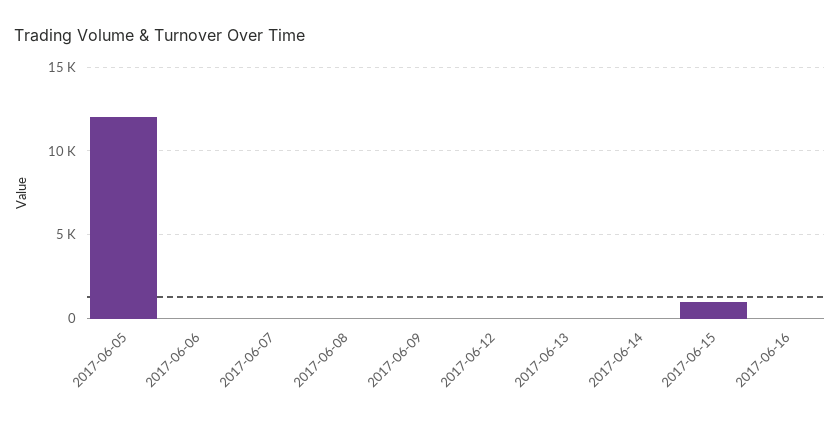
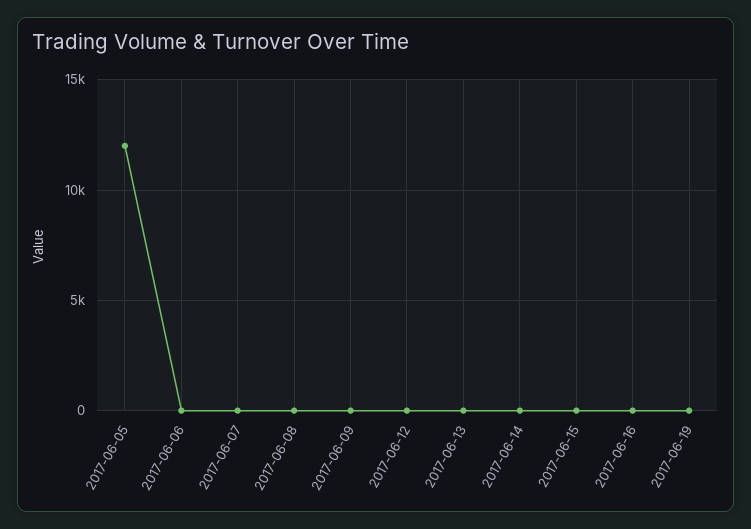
2017-06-15: 1000 -> 0
2017-06-19: none -> 0

